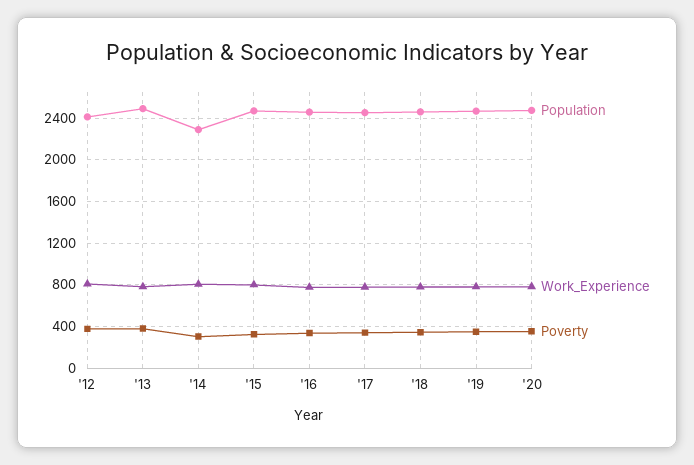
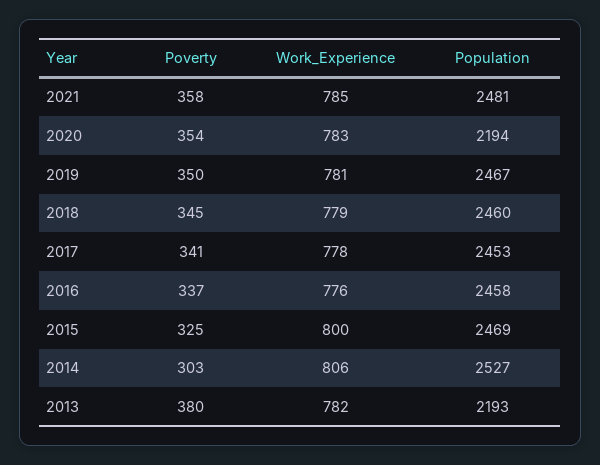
Population, '12: 2400 -> none
Work_Experience, '12: 800 -> none
Poverty, '12: 400 -> none
Population, '13: 2500 -> 2193
Population, '14: 2300 -> 2527
Population, '20: 2500 -> 2194
Poverty, 2021: none -> 358
Work_Experience, 2021: none -> 785
Population, 2021: none -> 2481

